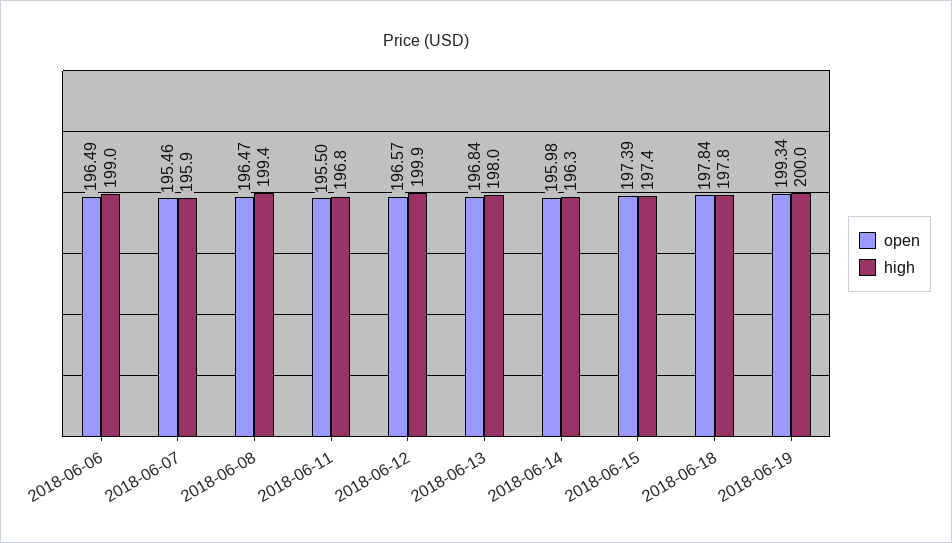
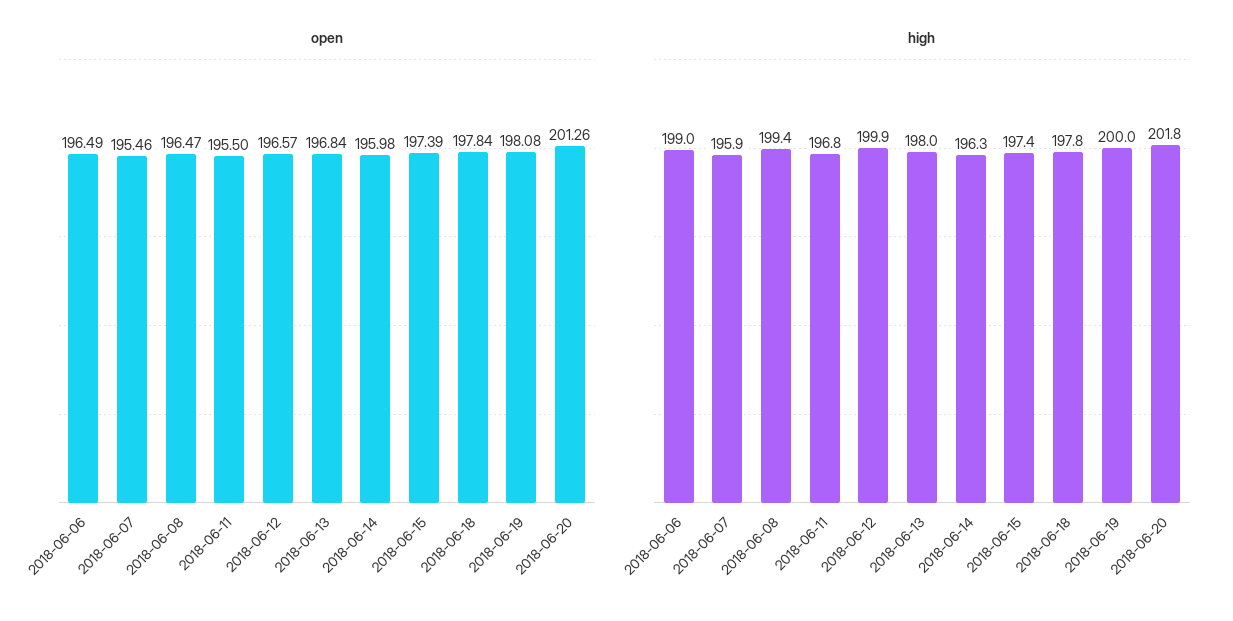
open, 2018-06-19: 199.34 -> 198.08
open, 2018-06-20: none -> 201.26
high, 2018-06-20: none -> 201.8

